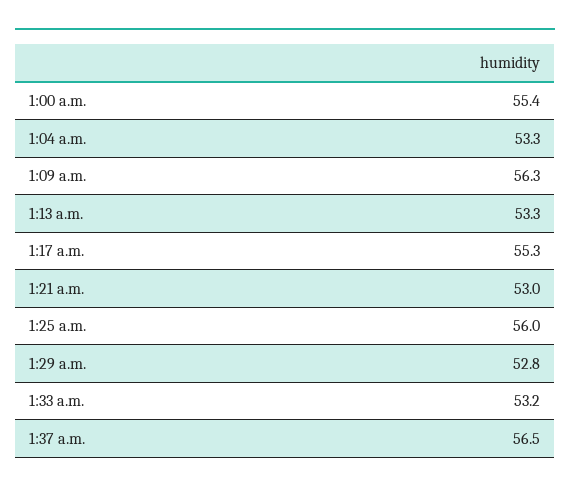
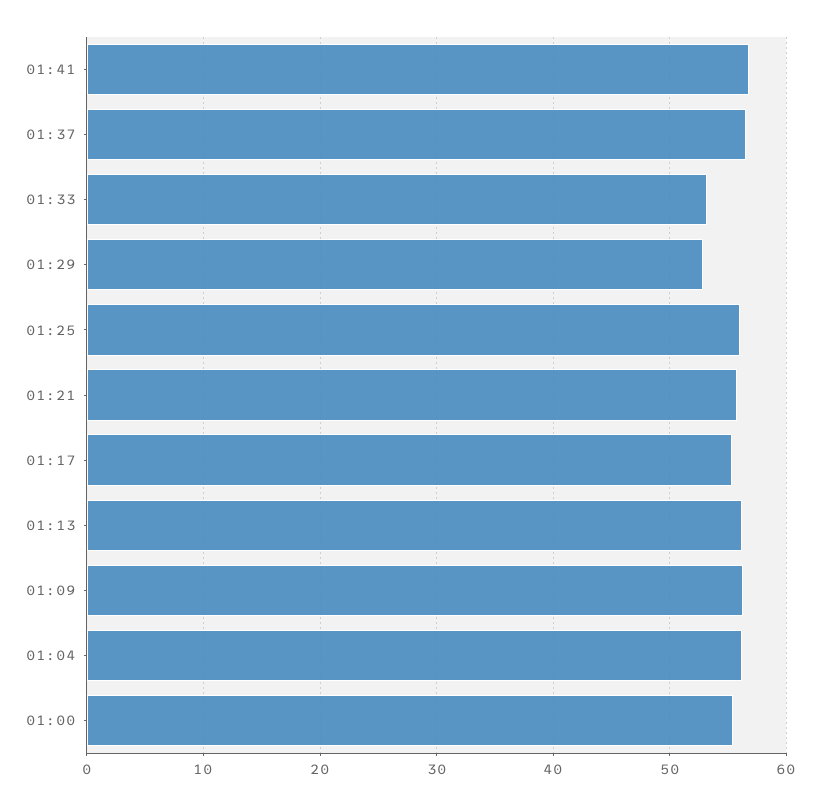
1:04 a.m.: 53.3 -> 56
1:13 a.m.: 53.3 -> 56
1:21 a.m.: 53 -> 56
01:41: none -> 57

